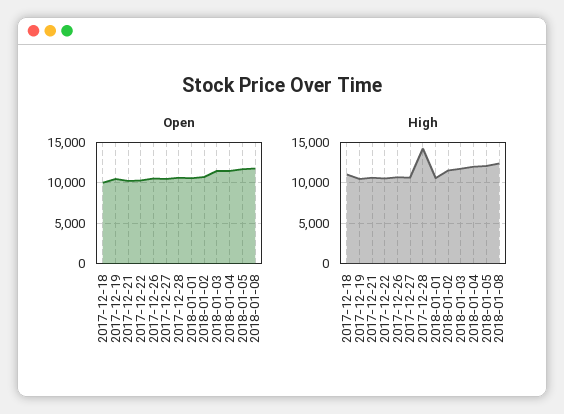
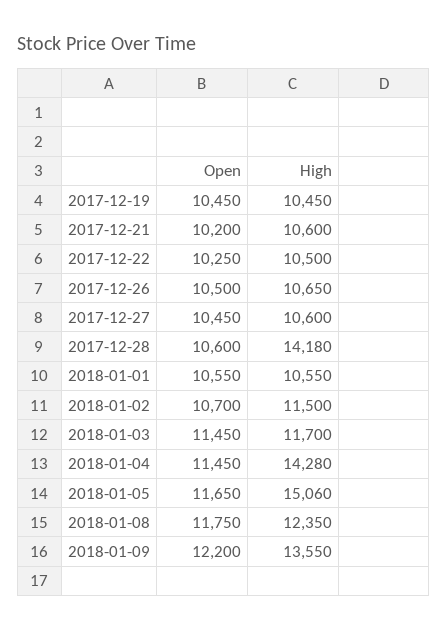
Open, 2017-12-18: 10000 -> none
High, 2017-12-18: 11000 -> none
High, 2018-01-04: 12000 -> 14280
High, 2018-01-05: 12000 -> 15060
Open, 2018-01-09: none -> 12200
High, 2018-01-09: none -> 13550

